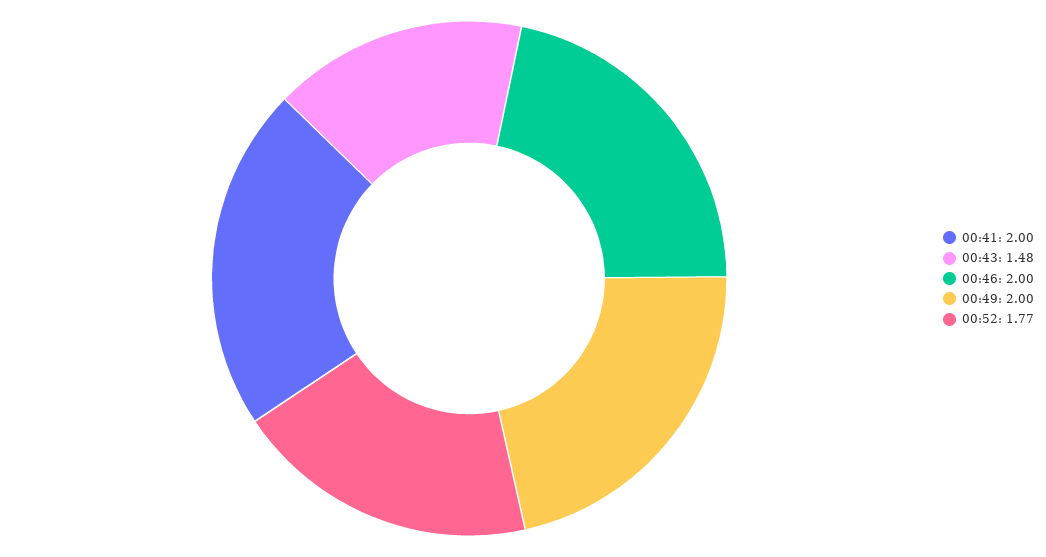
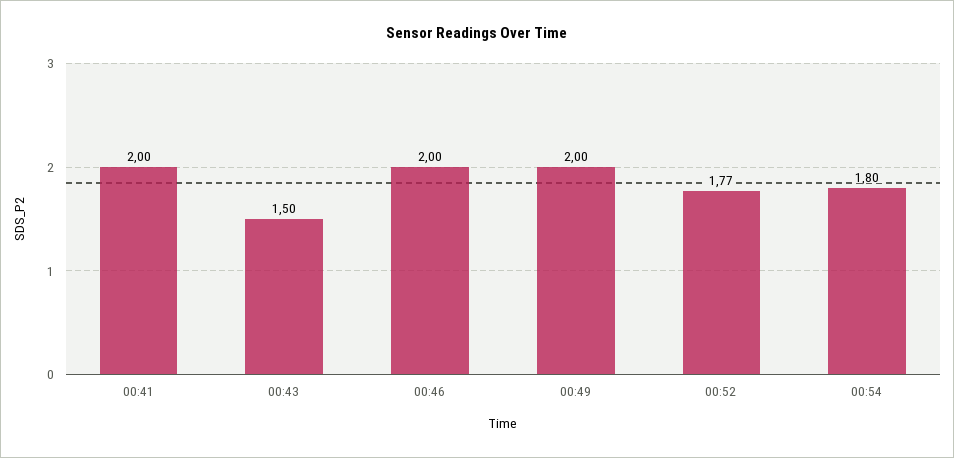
00:43: 1.48 -> 1.5
00:54: none -> 1.8

